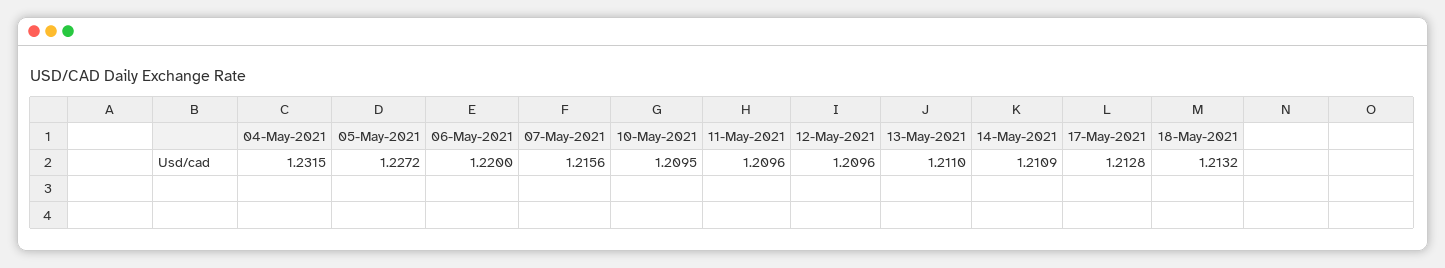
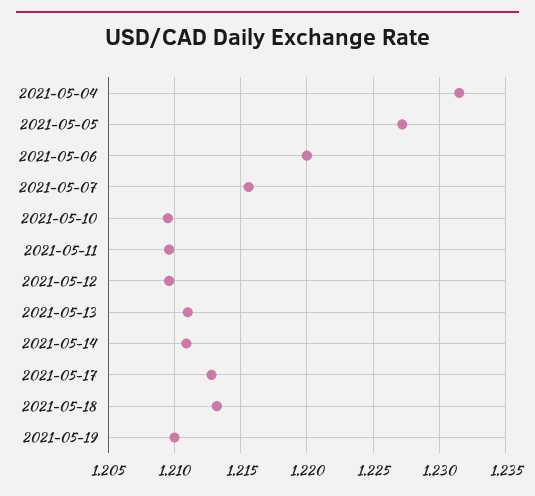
2021-05-19: none -> 1.21

